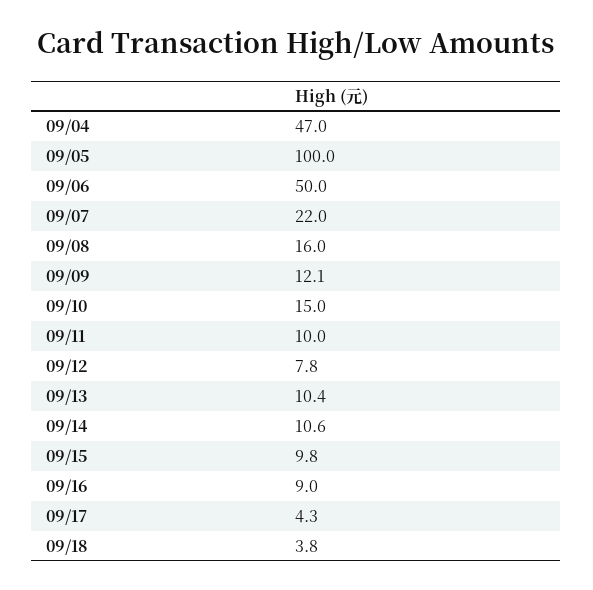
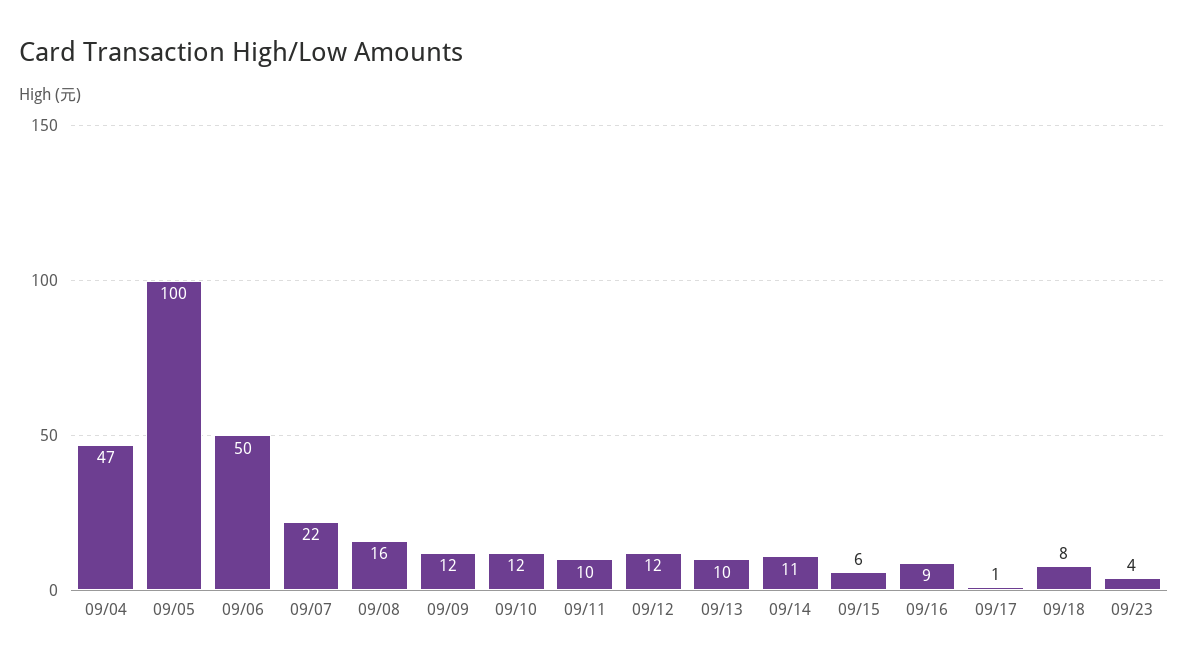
09/10: 15 -> 12
09/12: 7.8 -> 12
09/15: 9.8 -> 6
09/17: 4.3 -> 1
09/18: 3.8 -> 8
09/23: none -> 4

